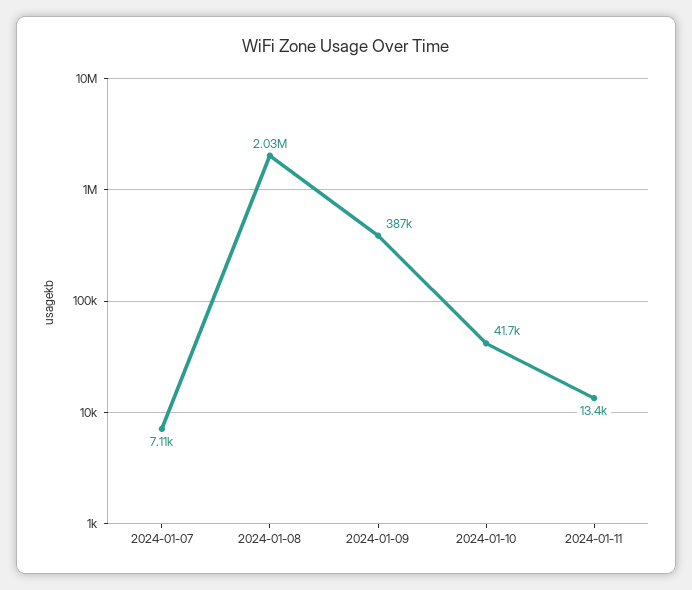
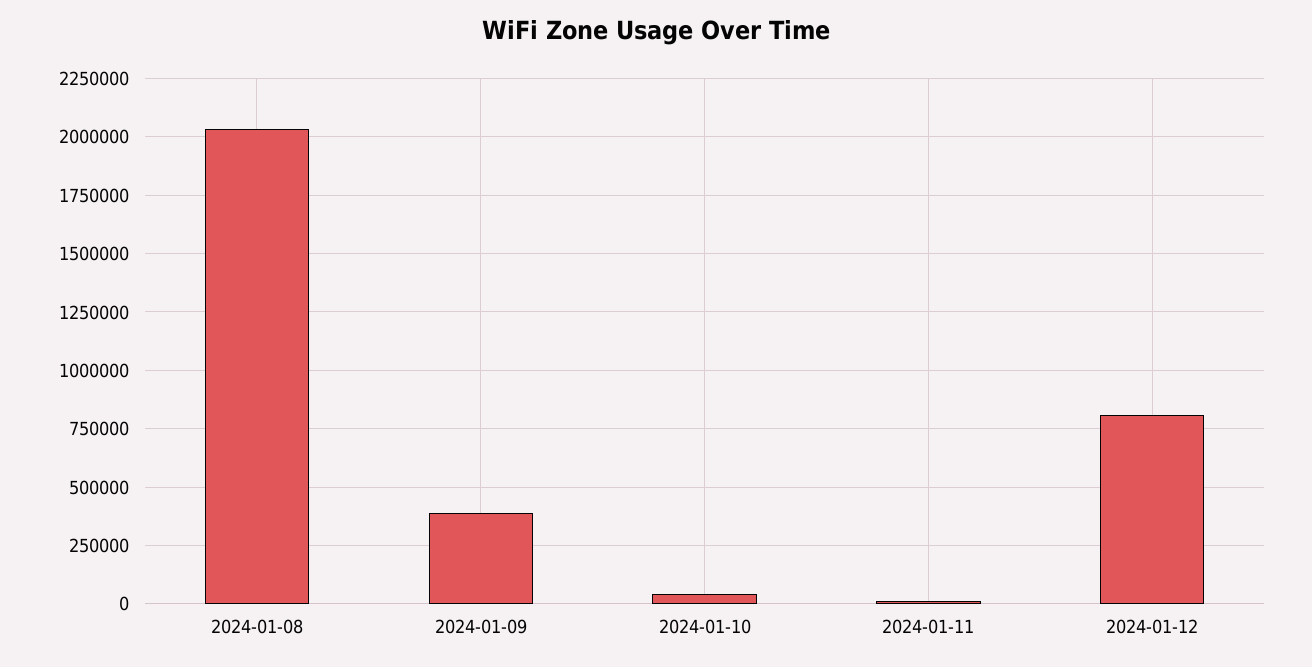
2024-01-07: 7110 -> none
2024-01-12: none -> 800000

